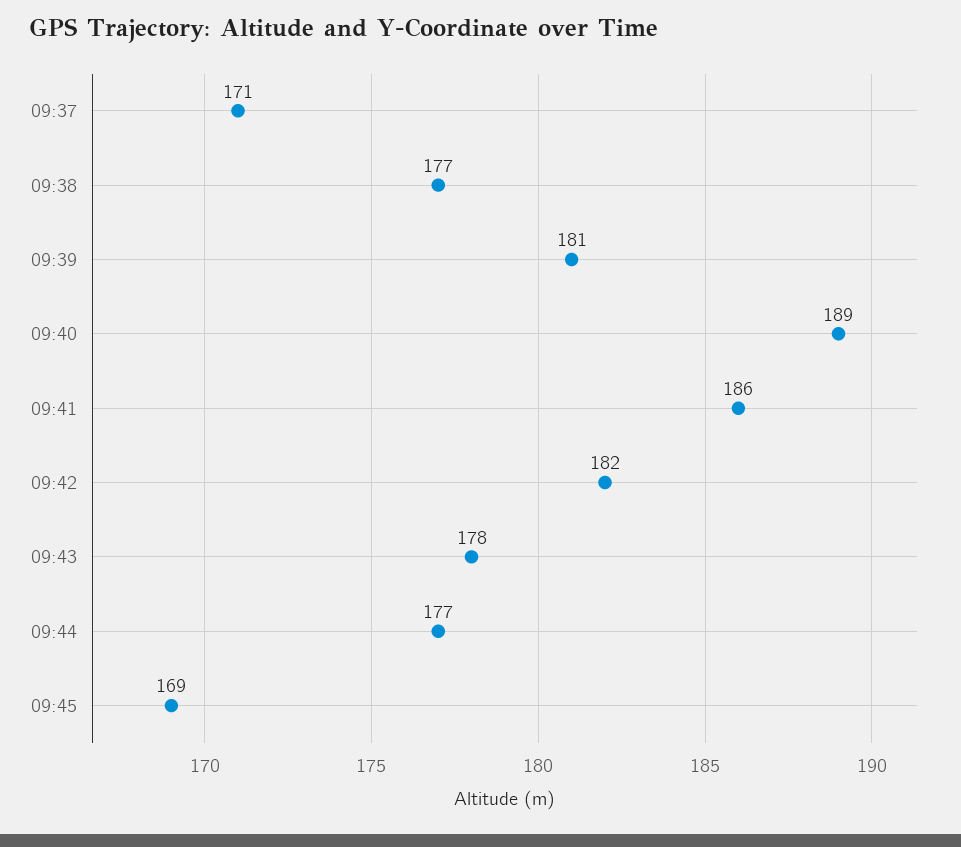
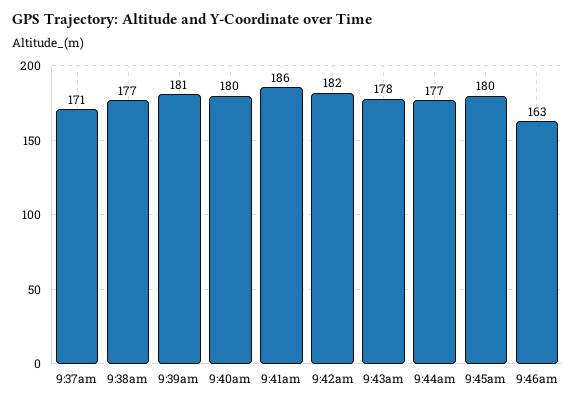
09:40: 189 -> 180
09:45: 169 -> 180
9:46am: none -> 163

